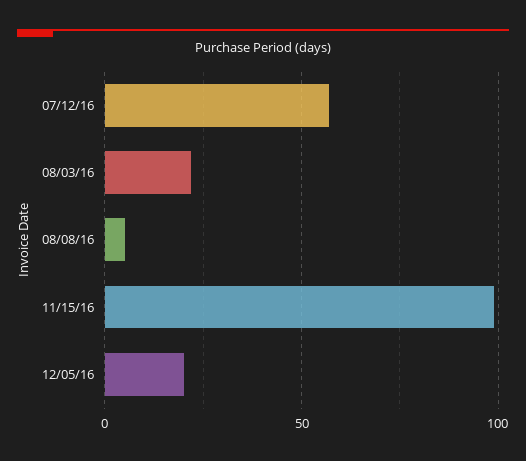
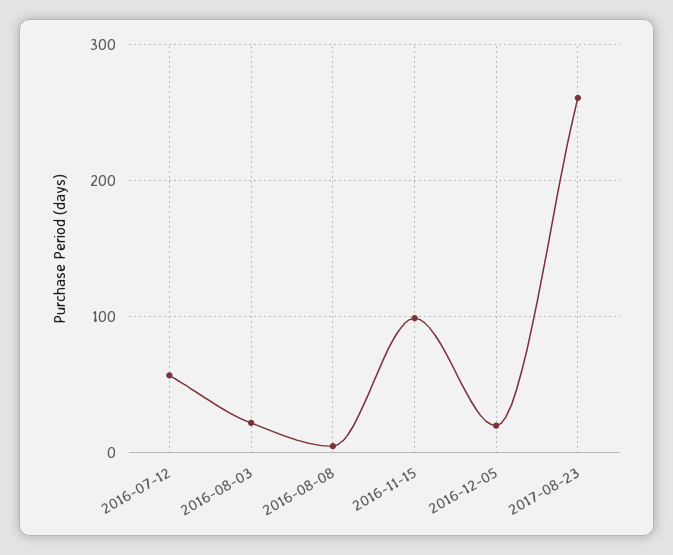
2017-08-23: none -> 260

